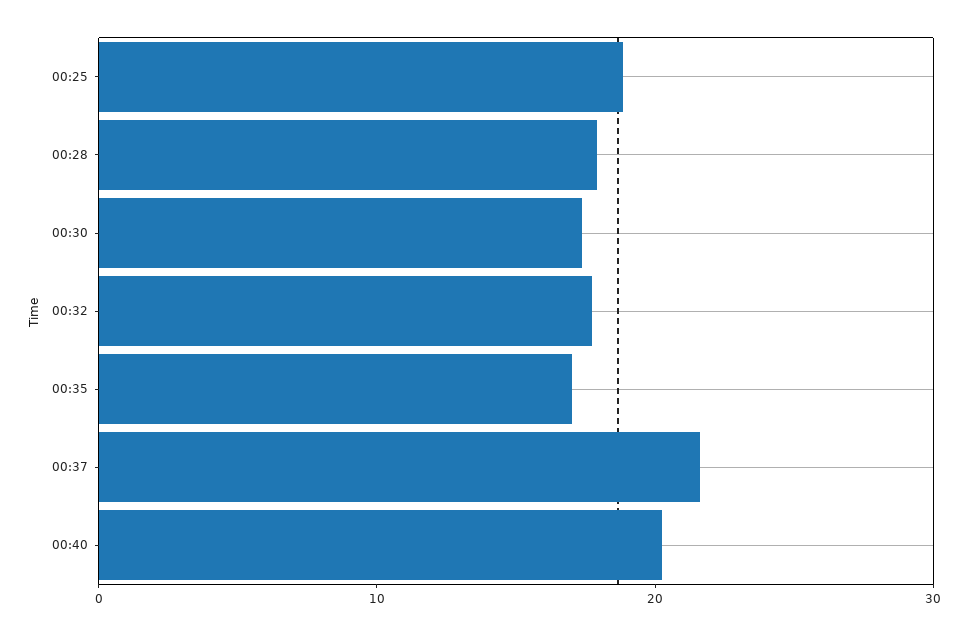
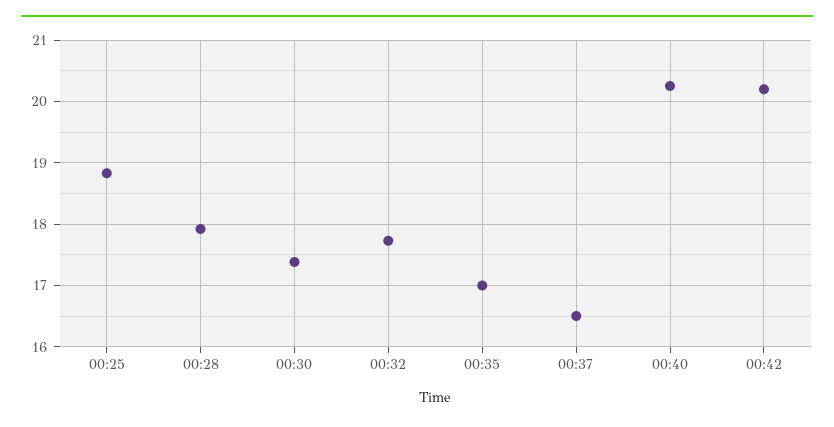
00:37: 22 -> 16.5
00:42: none -> 20.2

